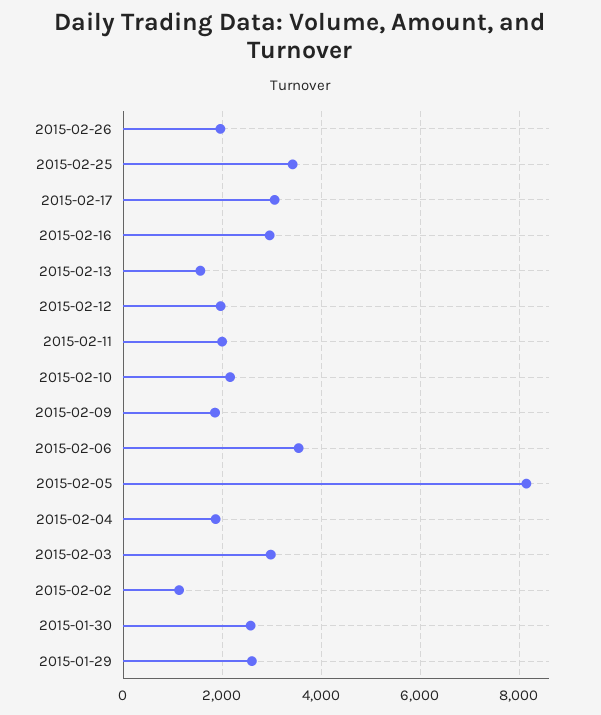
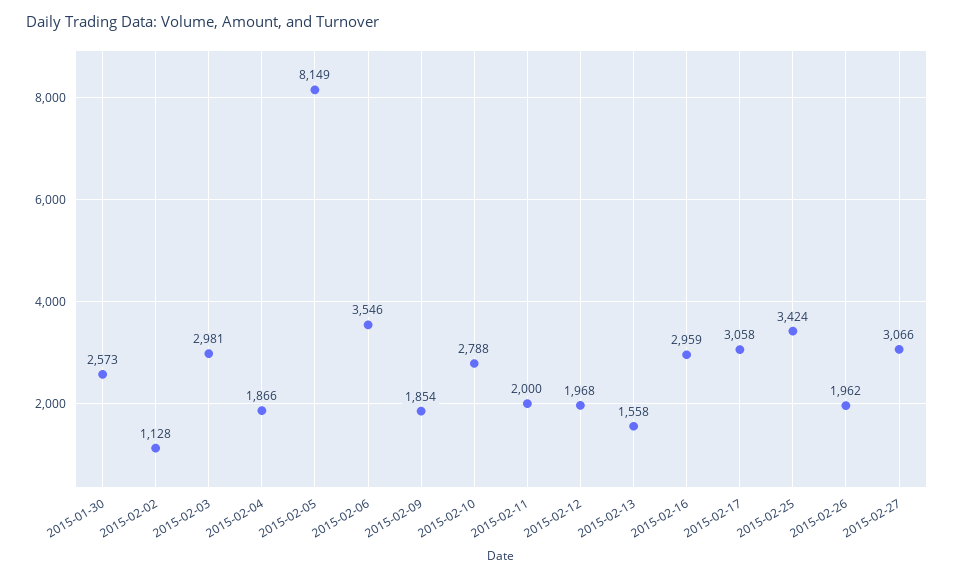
2015-02-10: 2200 -> 2788
2015-01-29: 2600 -> none
2015-02-27: none -> 3066

